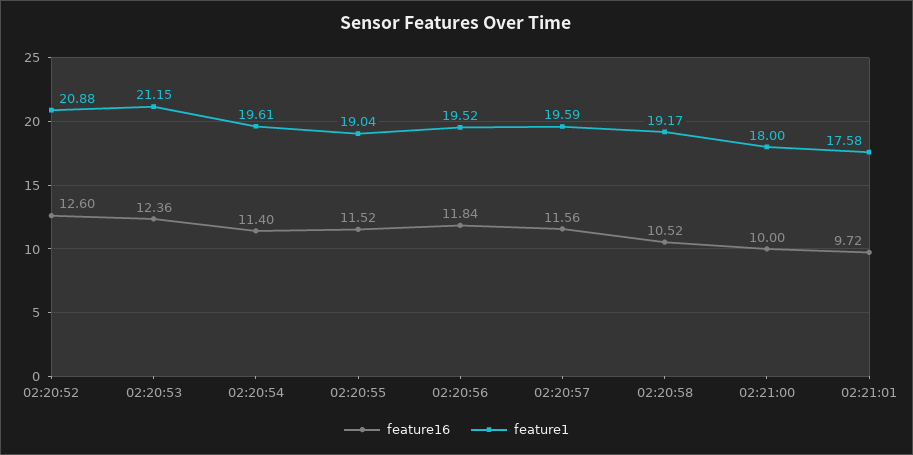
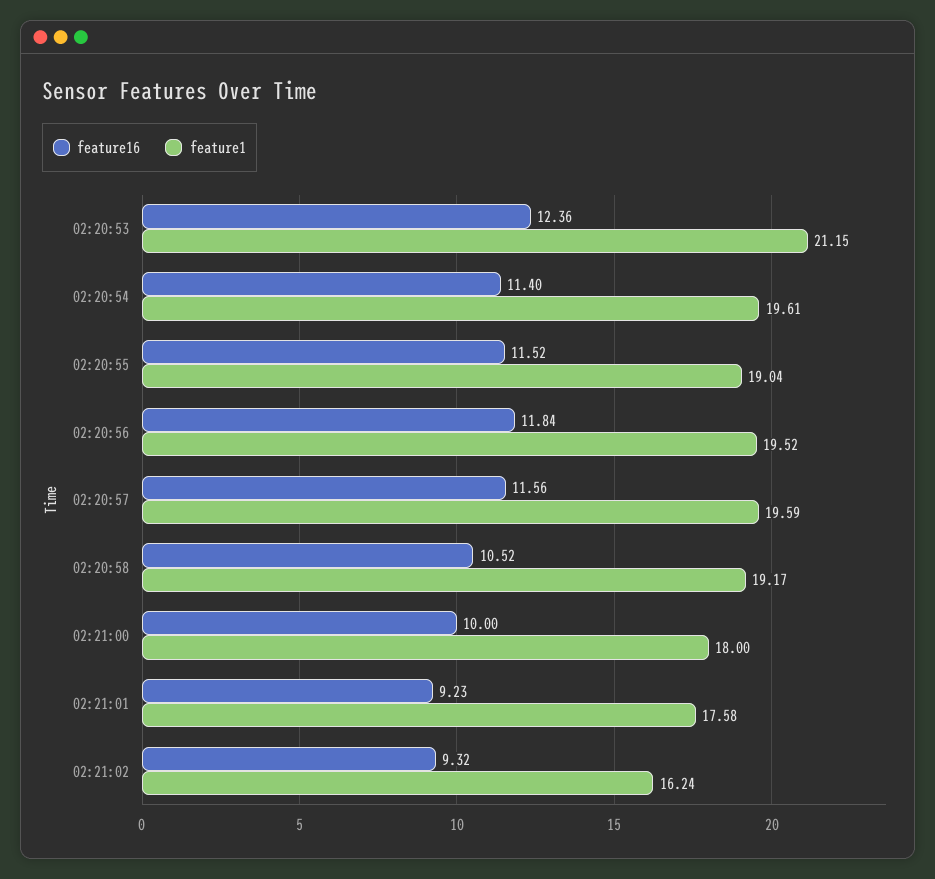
feature16, 02:20:52: 12.6 -> none
feature1, 02:20:52: 20.88 -> none
feature16, 02:21:01: 9.72 -> 9.23
feature16, 02:21:02: none -> 9.32
feature1, 02:21:02: none -> 16.24

